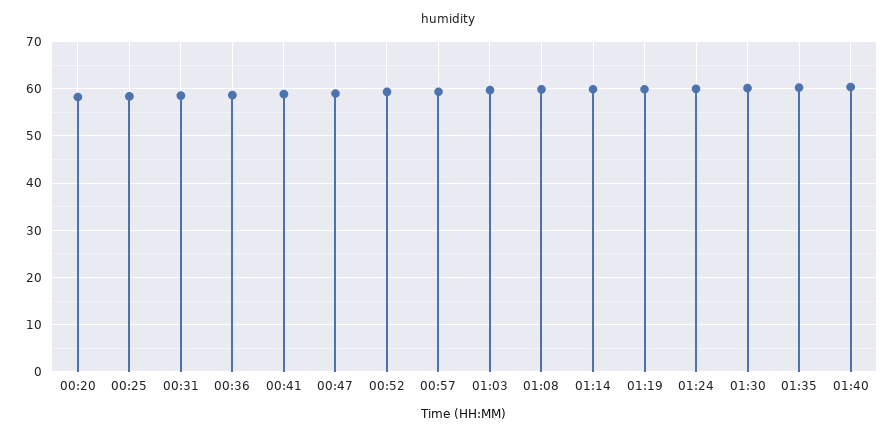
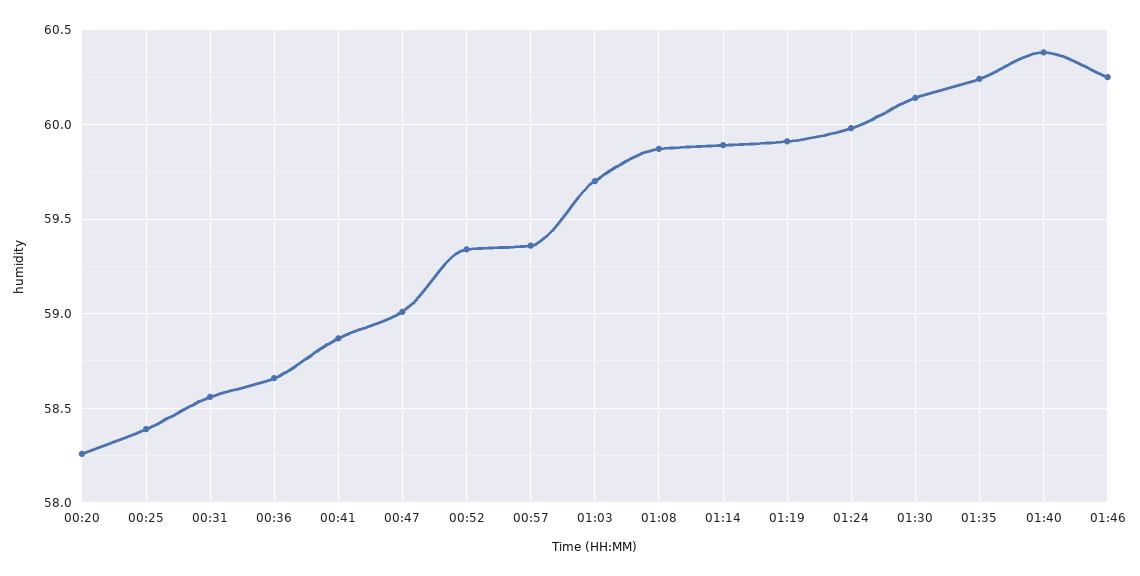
01:46: none -> 60.25

